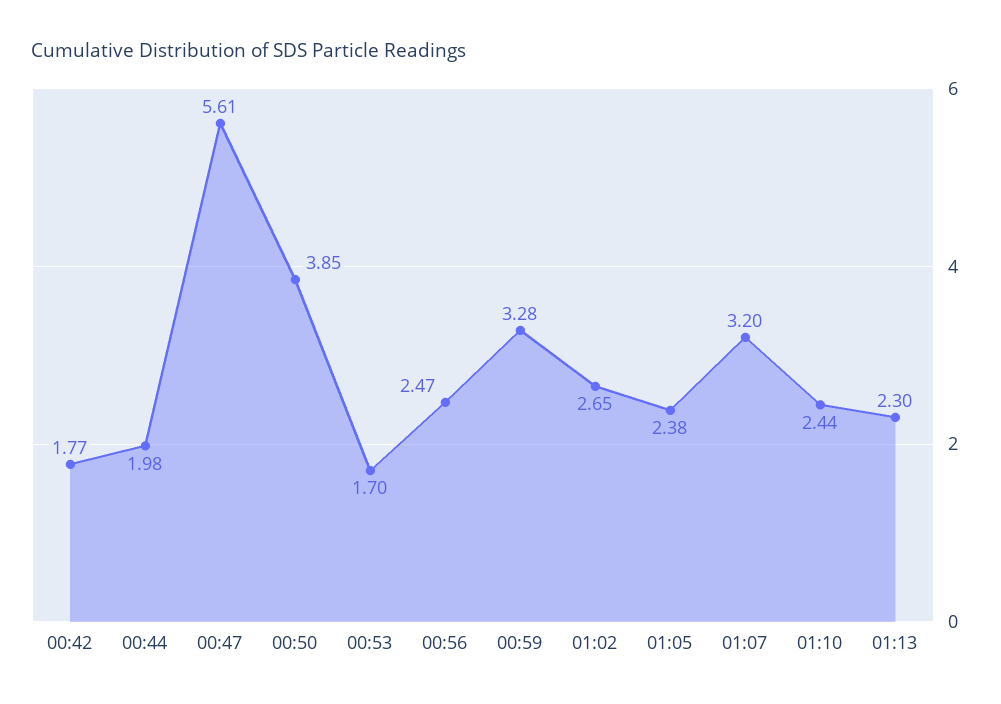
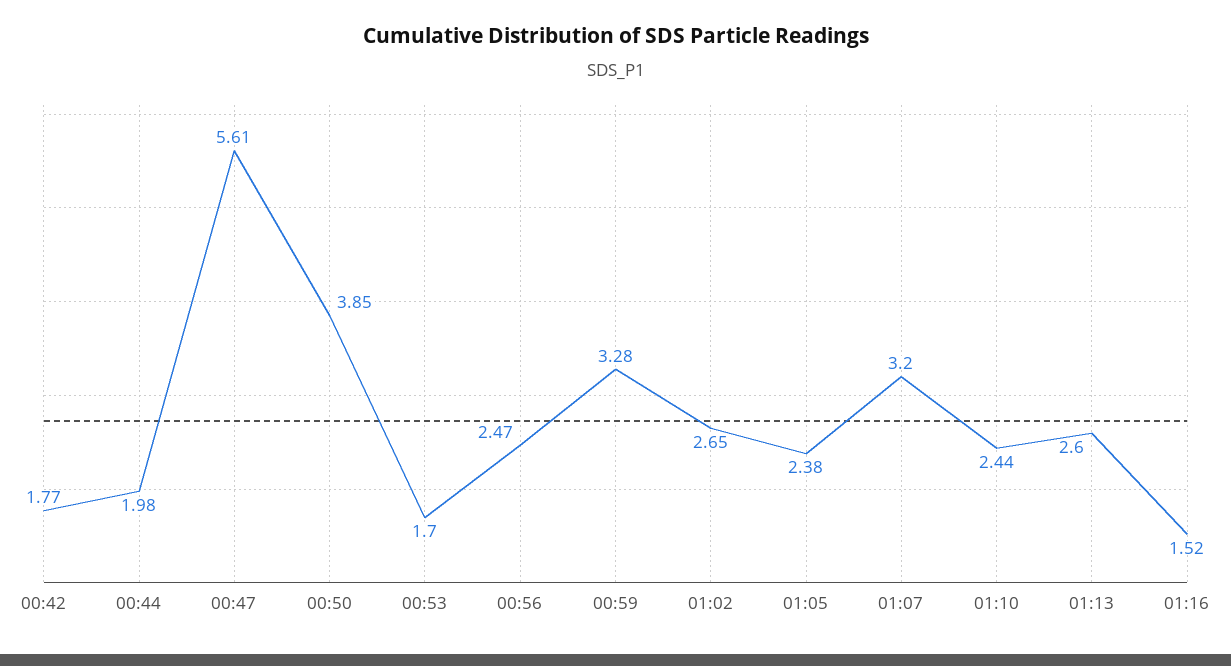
01:13: 2.3 -> 2.6
01:16: none -> 1.52

